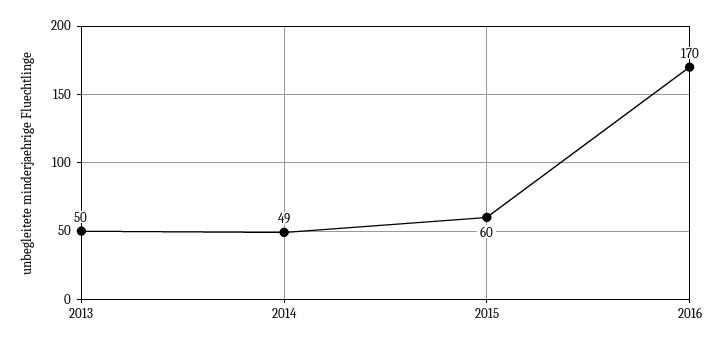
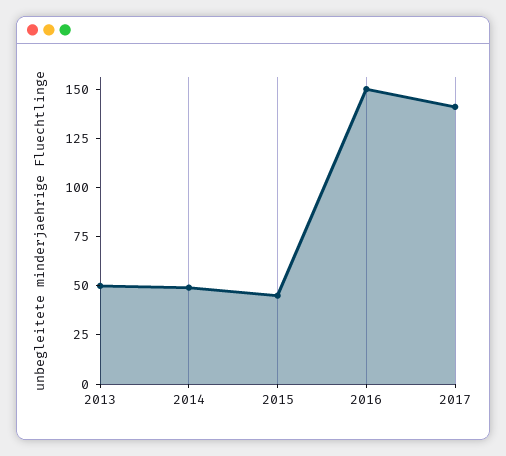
2015: 60 -> 45
2016: 170 -> 150
2017: none -> 140

